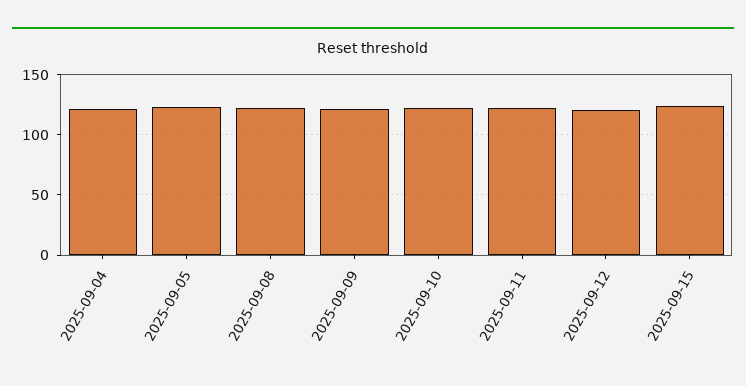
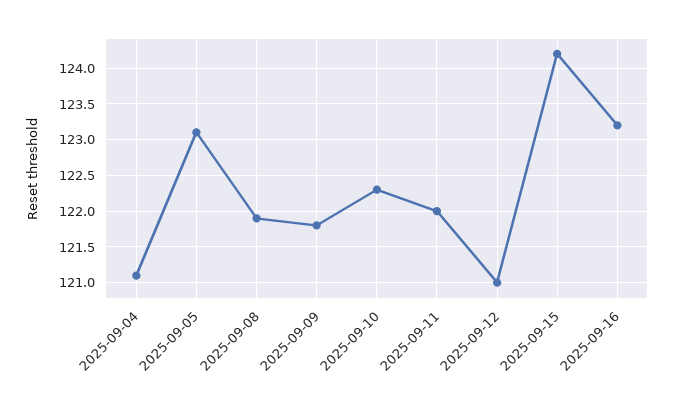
2025-09-16: none -> 123.2

